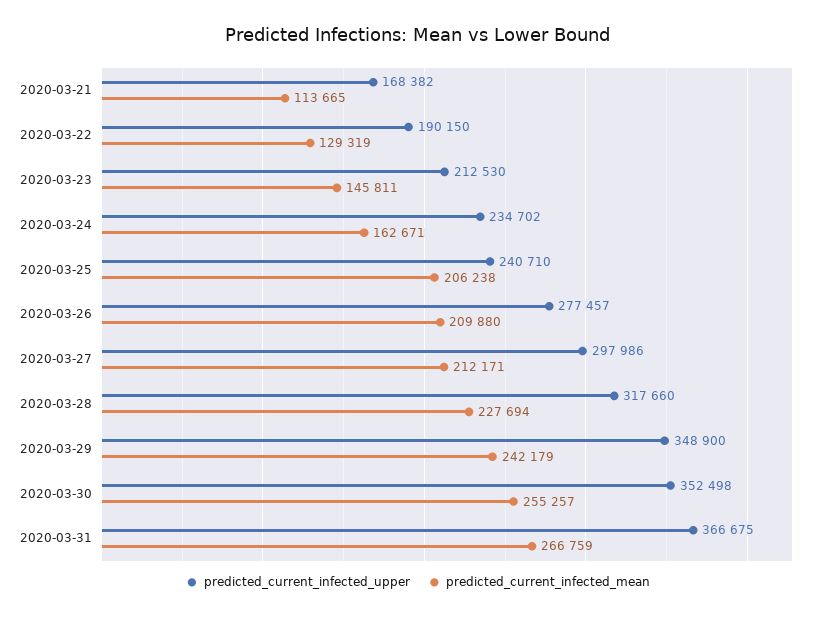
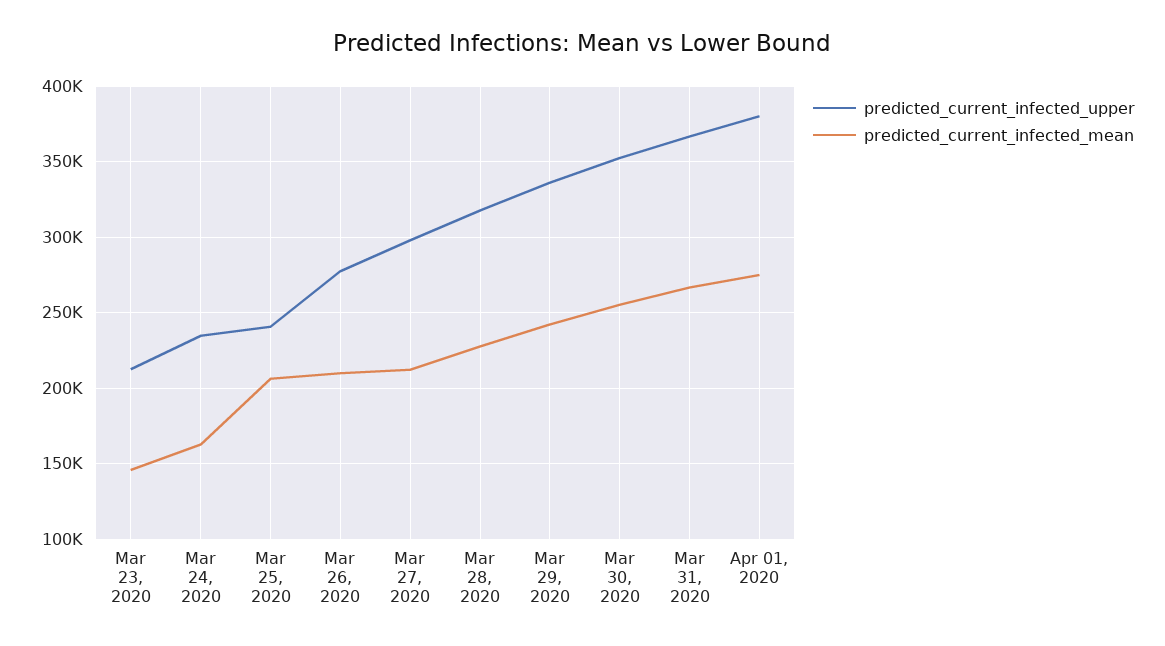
predicted_current_infected_upper, 2020-03-21: 168382 -> none
predicted_current_infected_mean, 2020-03-21: 113665 -> none
predicted_current_infected_upper, 2020-03-22: 190150 -> none
predicted_current_infected_mean, 2020-03-22: 129319 -> none
predicted_current_infected_upper, 2020-03-29: 348900 -> 335000
predicted_current_infected_upper, Apr 01, 2020: none -> 380000
predicted_current_infected_mean, Apr 01, 2020: none -> 275000

